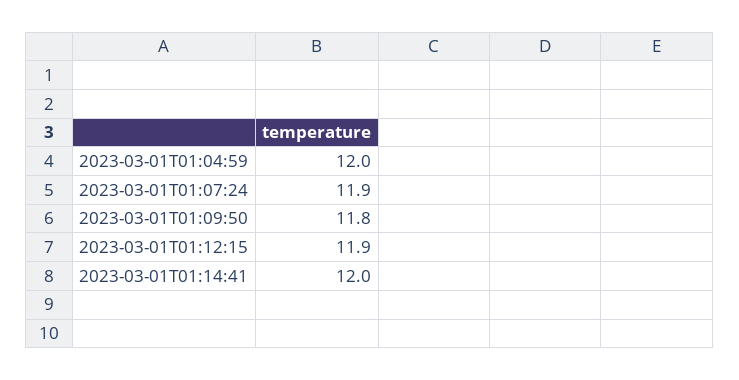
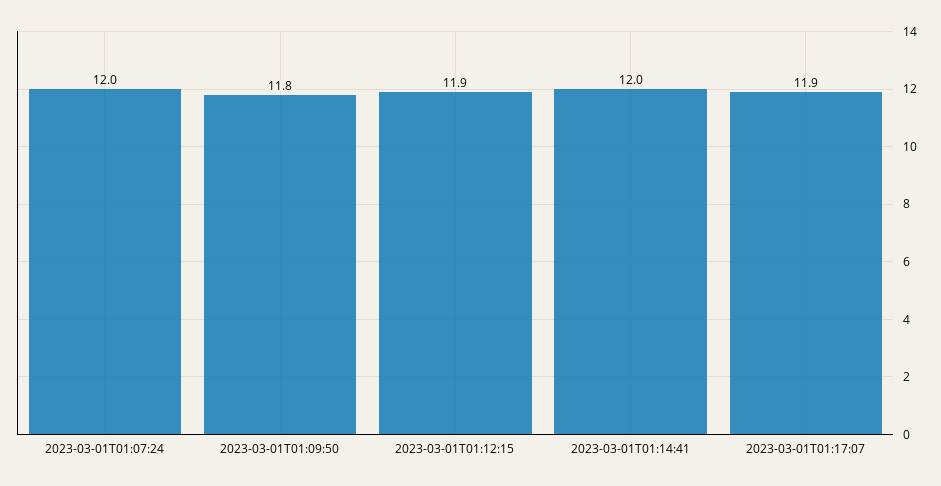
2023-03-01T01:04:59: 12 -> none
2023-03-01T01:07:24: 11.9 -> 12
2023-03-01T01:17:07: none -> 11.9

